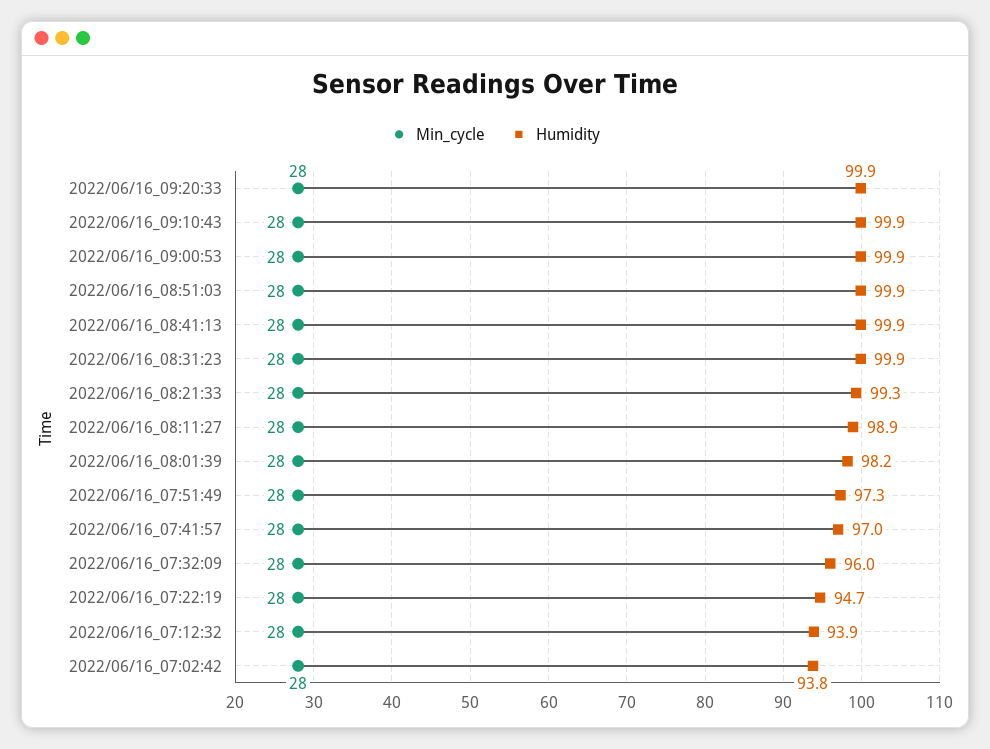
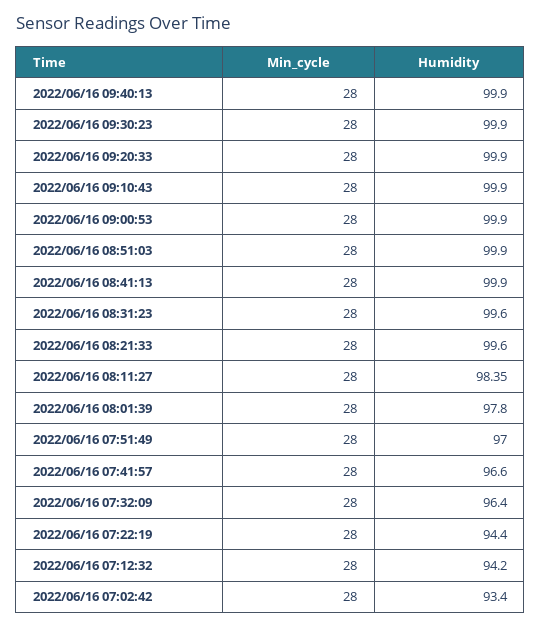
Humidity, 2022/06/16_08:31:23: 99.9 -> 99.6
Humidity, 2022/06/16_08:21:33: 99.3 -> 99.6
Humidity, 2022/06/16_08:11:27: 98.9 -> 98.35
Humidity, 2022/06/16_08:01:39: 98.2 -> 97.8
Humidity, 2022/06/16_07:51:49: 97.3 -> 97
Humidity, 2022/06/16_07:41:57: 97 -> 96.6
Humidity, 2022/06/16_07:32:09: 96 -> 96.4
Humidity, 2022/06/16_07:22:19: 94.7 -> 94.4
Humidity, 2022/06/16_07:12:32: 93.9 -> 94.2
Humidity, 2022/06/16_07:02:42: 93.8 -> 93.4
Min_cycle, 2022/06/16 09:40:13: none -> 28
Humidity, 2022/06/16 09:40:13: none -> 99.9
Min_cycle, 2022/06/16 09:30:23: none -> 28
Humidity, 2022/06/16 09:30:23: none -> 99.9

